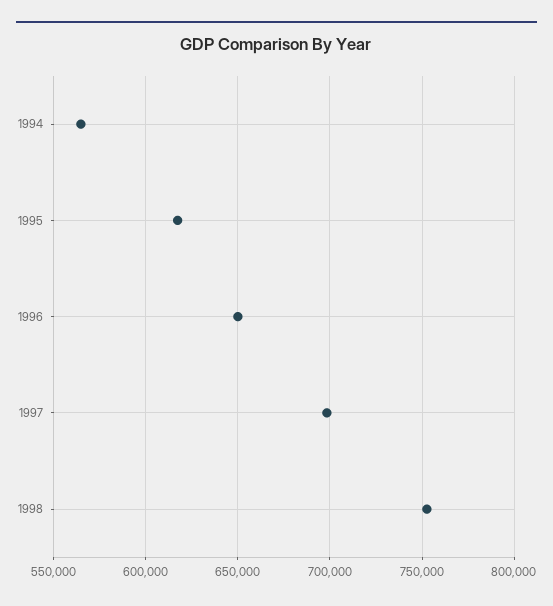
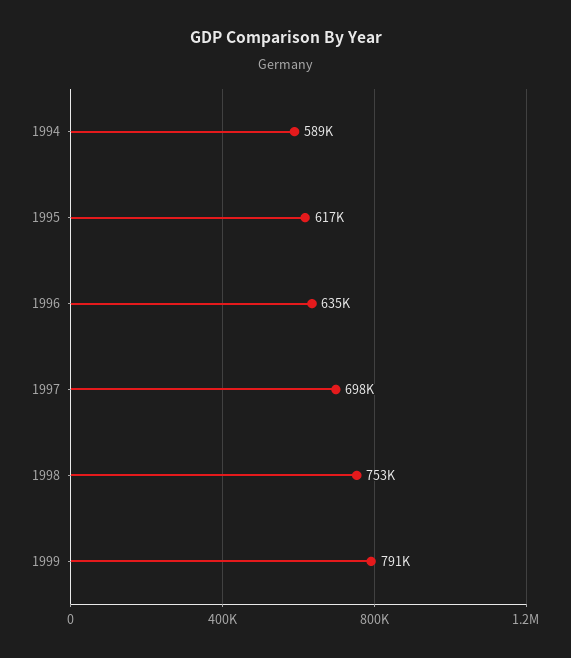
1994: 565000 -> 589000
1996: 650000 -> 635000
1999: none -> 791000

